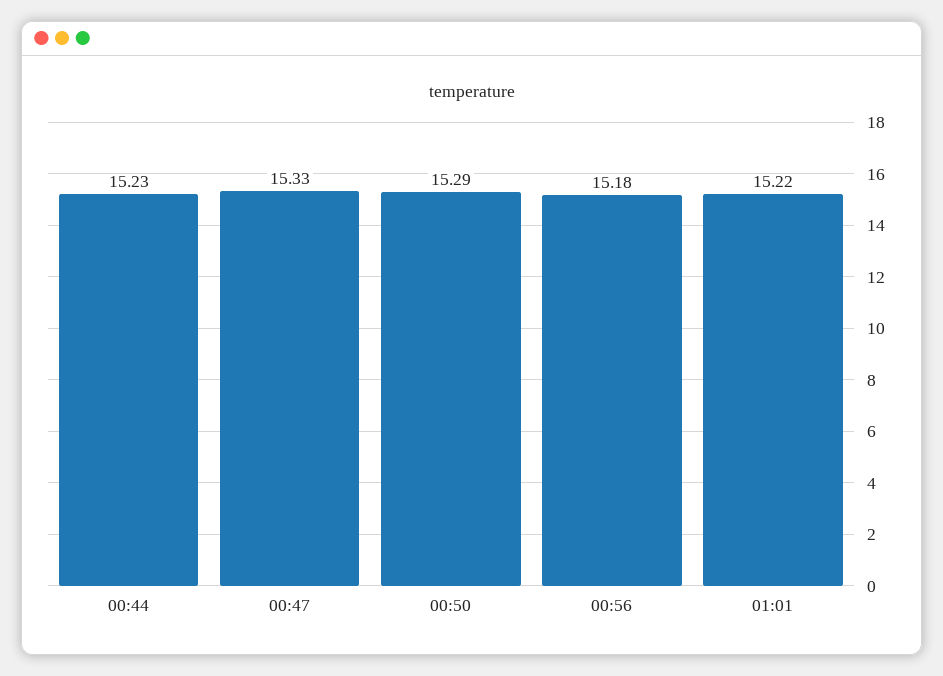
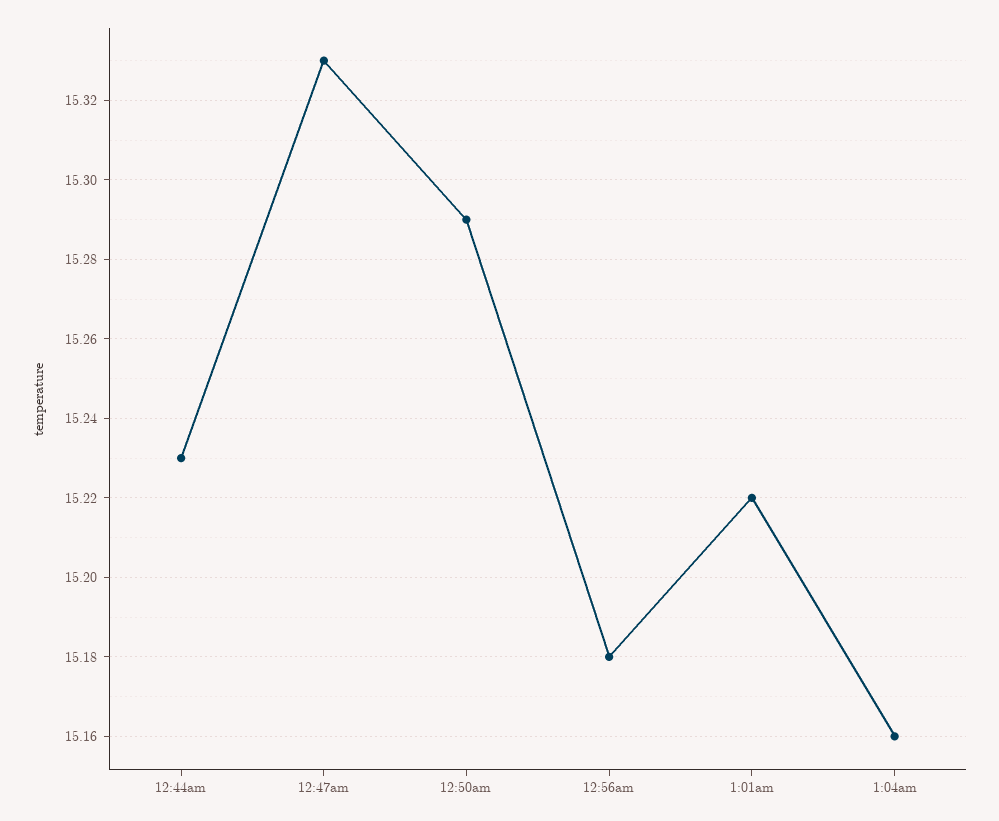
1:04am: none -> 15.16

